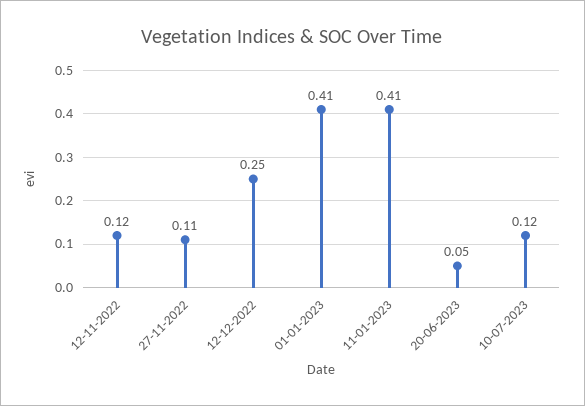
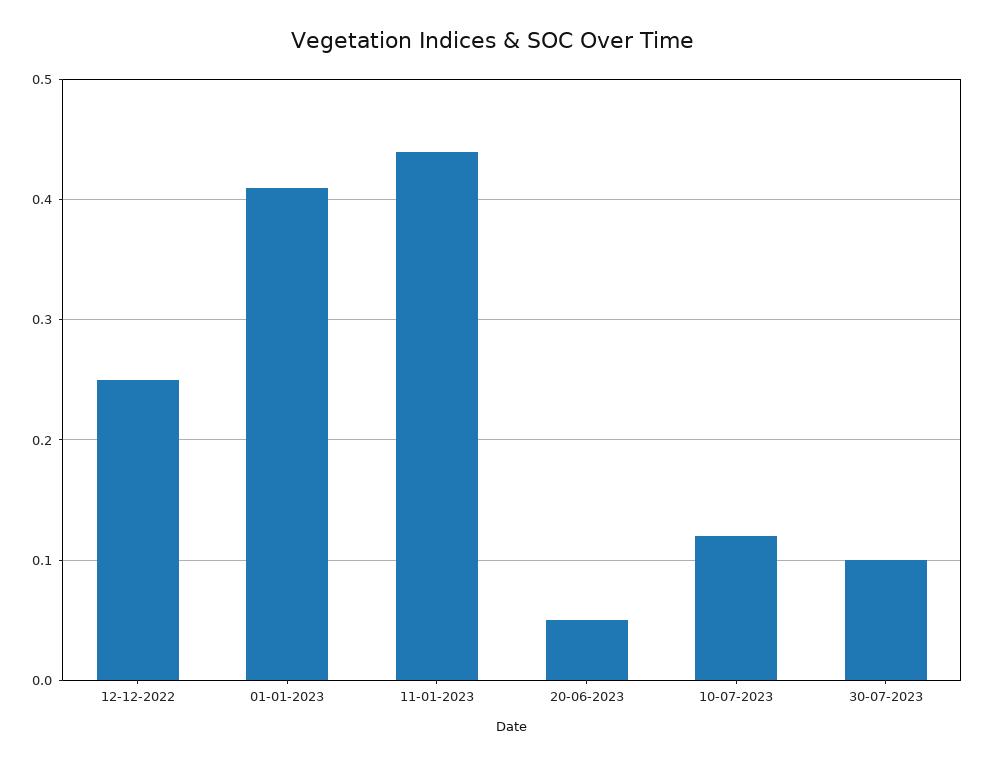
12-11-2022: 0.12 -> none
27-11-2022: 0.11 -> none
11-01-2023: 0.41 -> 0.44
30-07-2023: none -> 0.1

